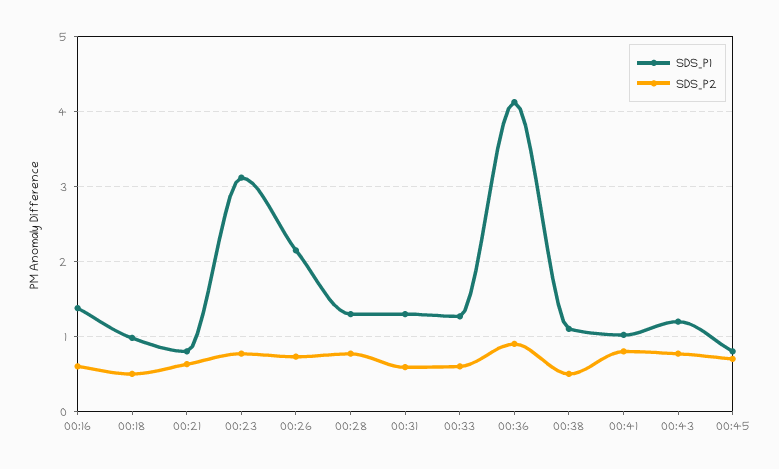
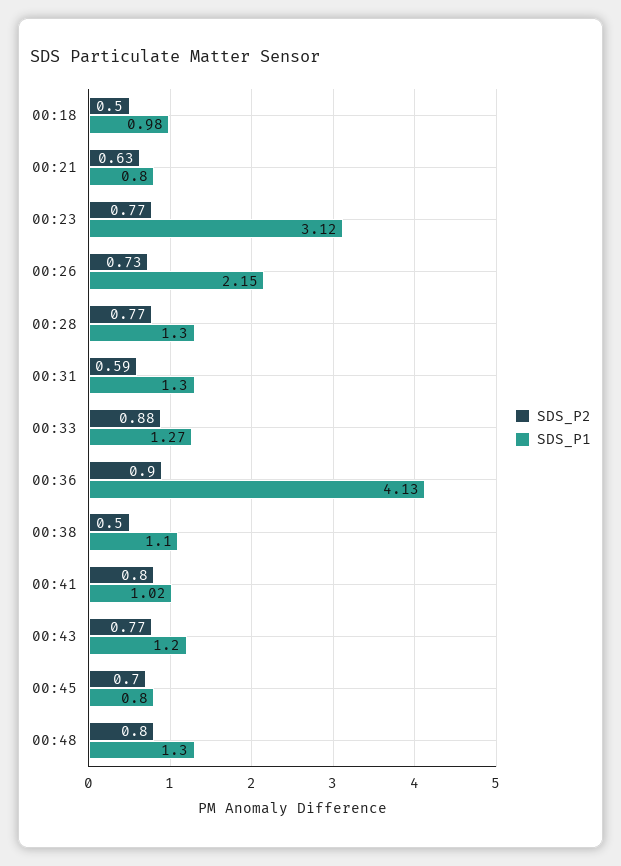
SDS_P1, 00:16: 1.4 -> none
SDS_P2, 00:16: 0.6 -> none
SDS_P2, 00:33: 0.6 -> 0.88
SDS_P2, 00:48: none -> 0.8
SDS_P1, 00:48: none -> 1.3

